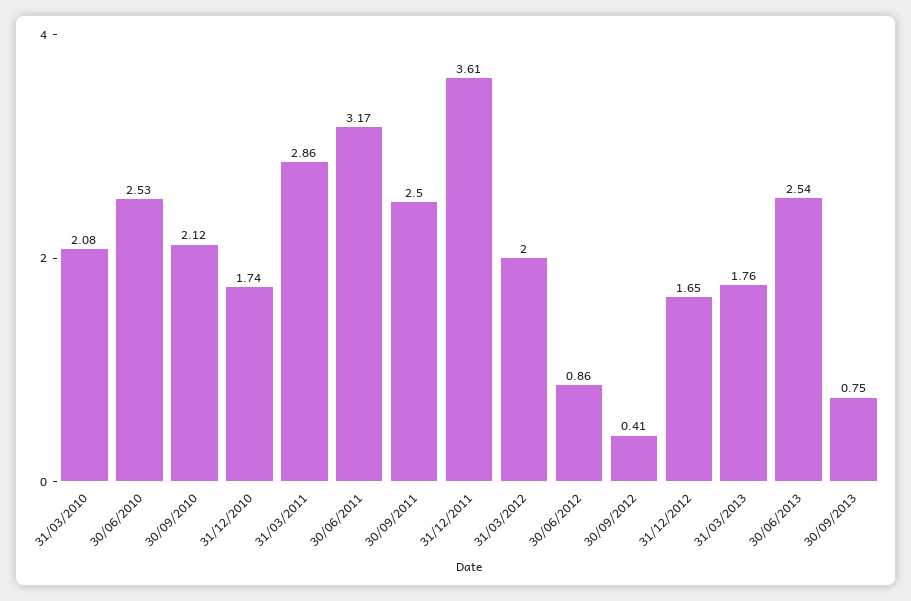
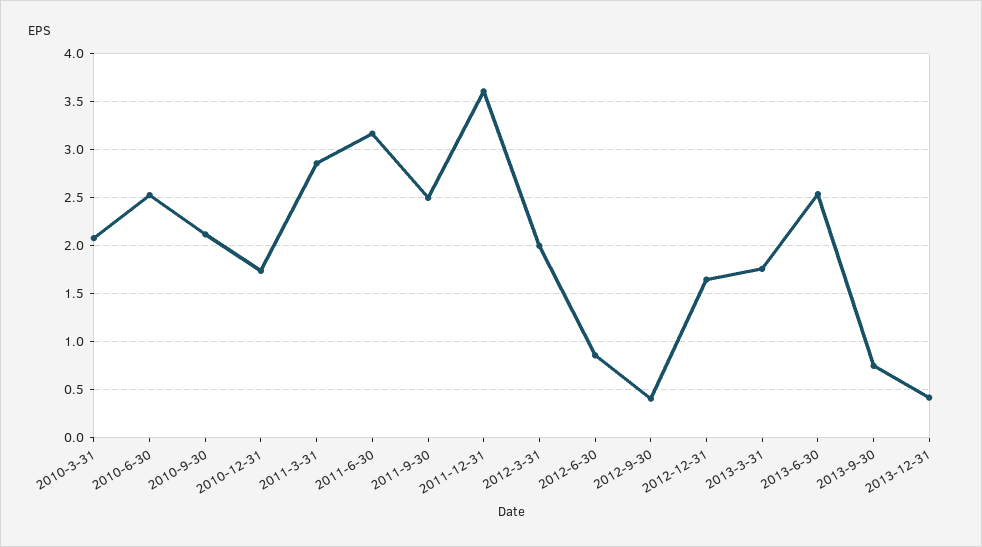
2013-12-31: none -> 0.4

